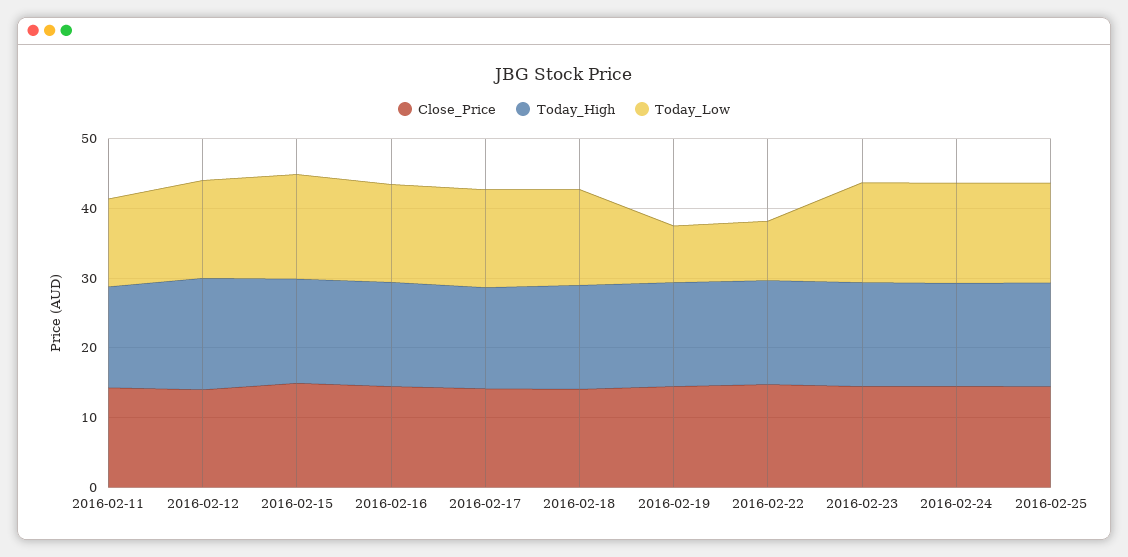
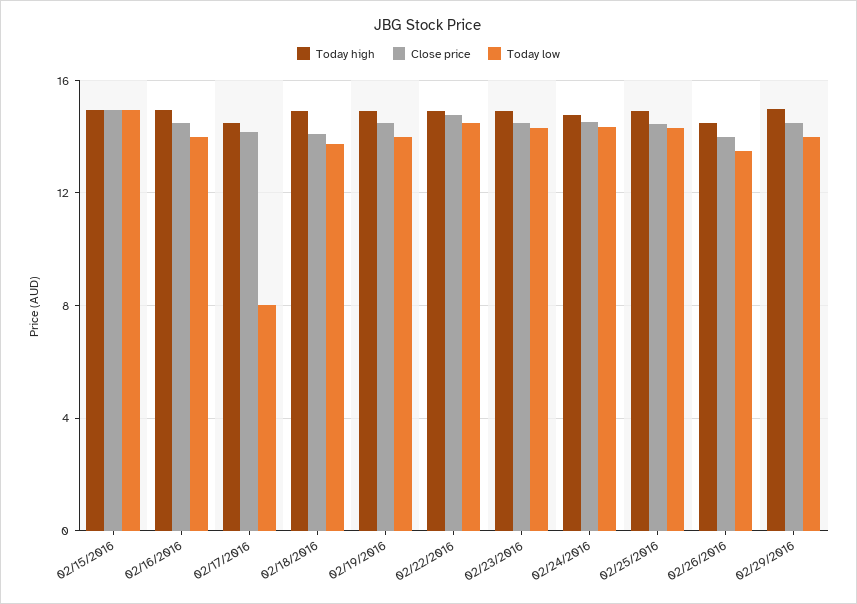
Close_Price, 2016-02-11: 14 -> none
Today_High, 2016-02-11: 14 -> none
Today_Low, 2016-02-11: 12 -> none
Close_Price, 2016-02-12: 14 -> none
Today_High, 2016-02-12: 16 -> none
Today_Low, 2016-02-12: 14 -> none
Today_Low, 2016-02-17: 14 -> 8
Today_Low, 2016-02-19: 8 -> 14
Today_Low, 2016-02-22: 8 -> 14.5
Today_High, 02/26/2016: none -> 14.5
Close_Price, 02/26/2016: none -> 14
Today_Low, 02/26/2016: none -> 13.5
Today_High, 02/29/2016: none -> 15
Close_Price, 02/29/2016: none -> 14.5
Today_Low, 02/29/2016: none -> 14

